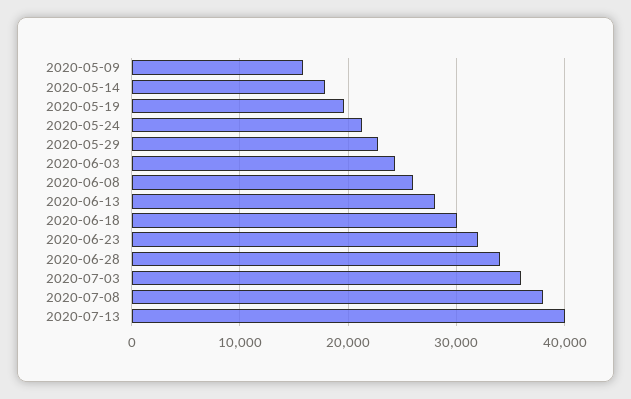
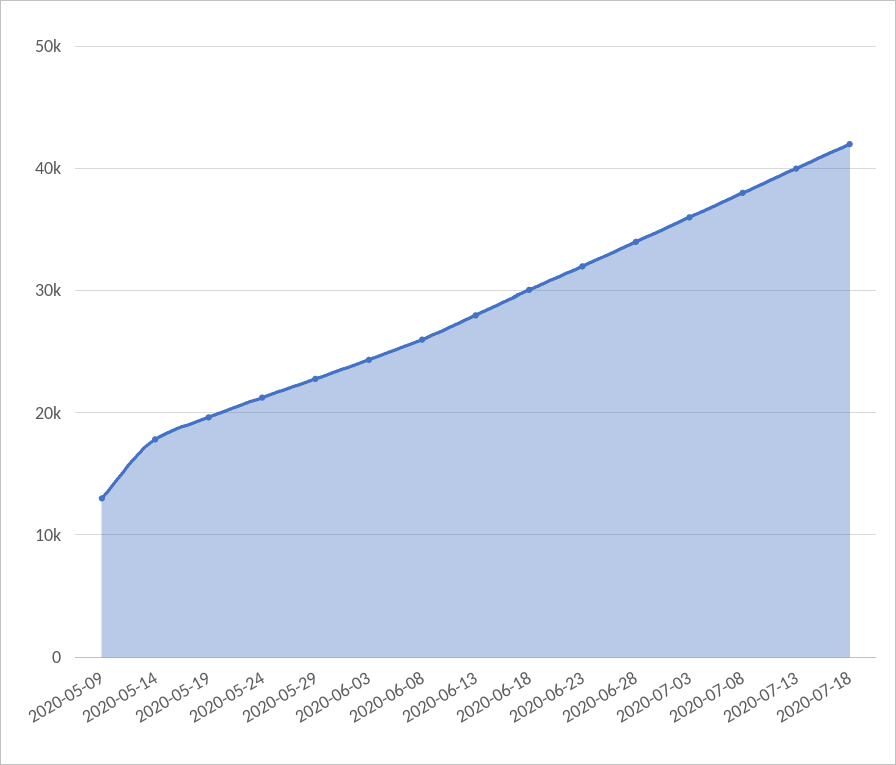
2020-05-09: 16000 -> 13000
2020-07-18: none -> 42000

